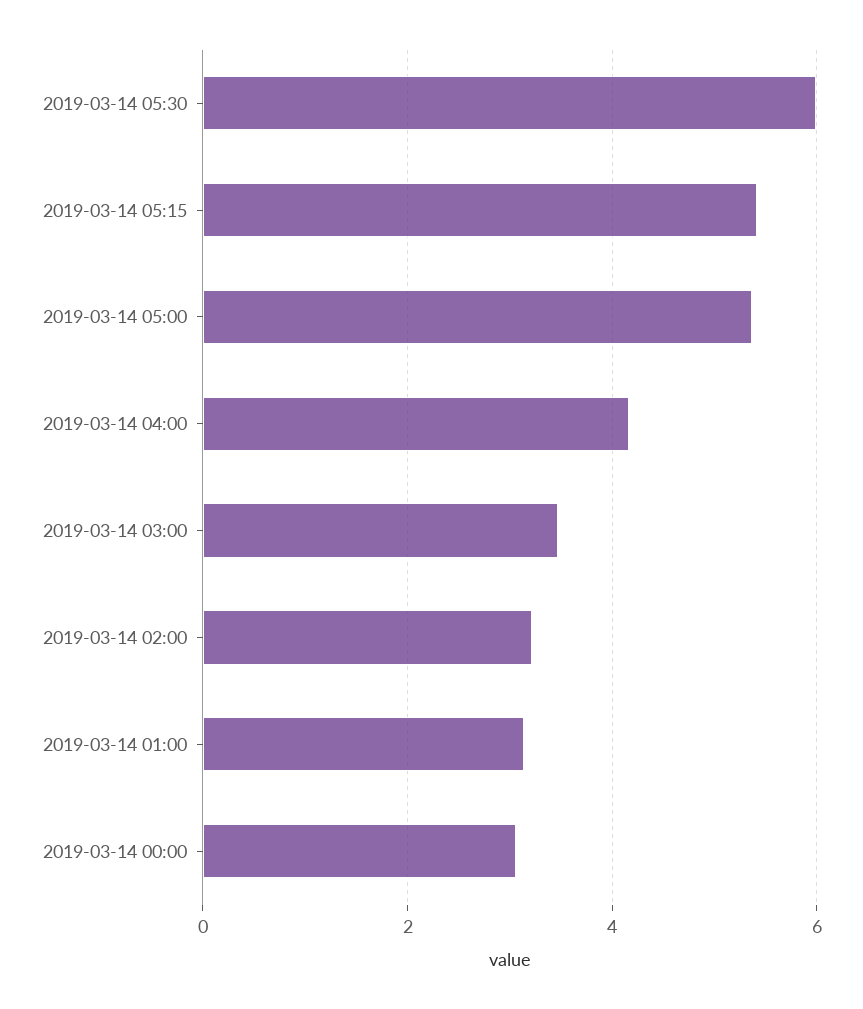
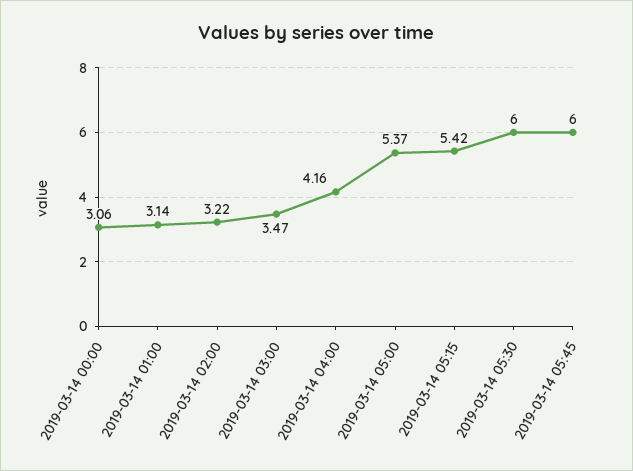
2019-03-14 05:45: none -> 6

